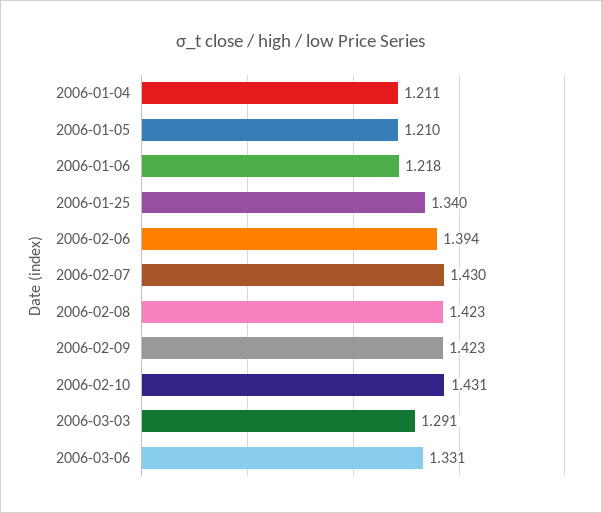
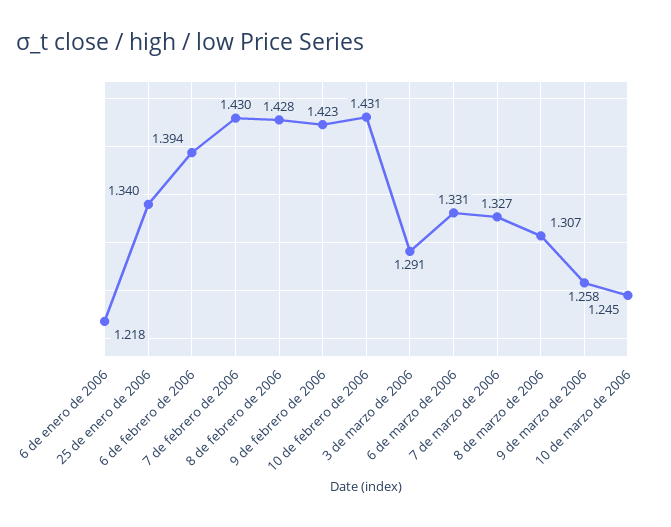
2006-01-04: 1.211 -> none
2006-01-05: 1.21 -> none
2006-02-08: 1.423 -> 1.428
7 de marzo de 2006: none -> 1.327
8 de marzo de 2006: none -> 1.307
9 de marzo de 2006: none -> 1.258
10 de marzo de 2006: none -> 1.245

